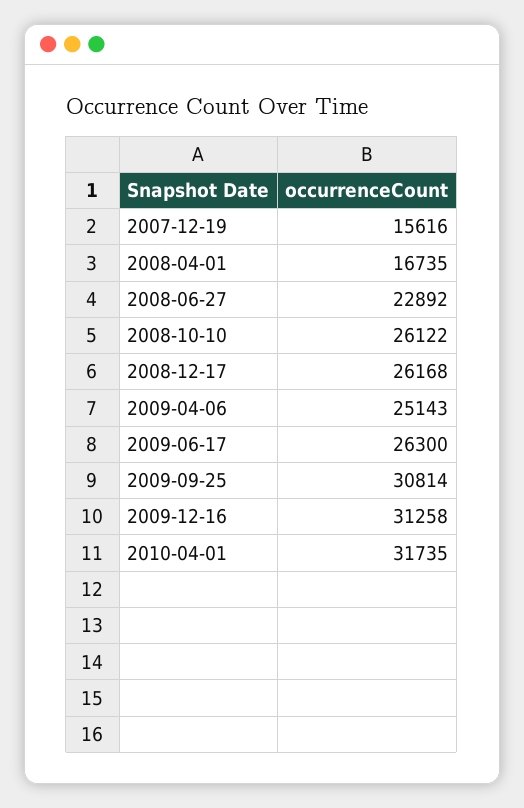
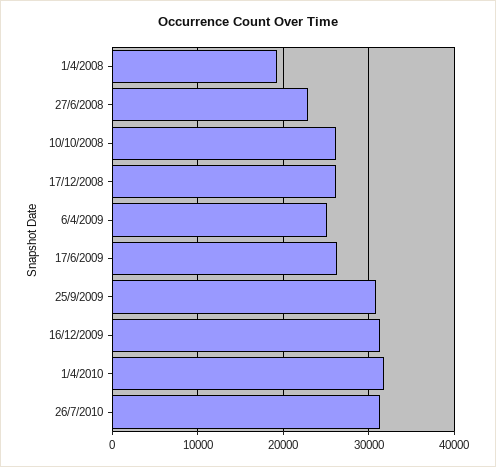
2007-12-19: 15616 -> none
2008-04-01: 16735 -> 19000
26/7/2010: none -> 31000

